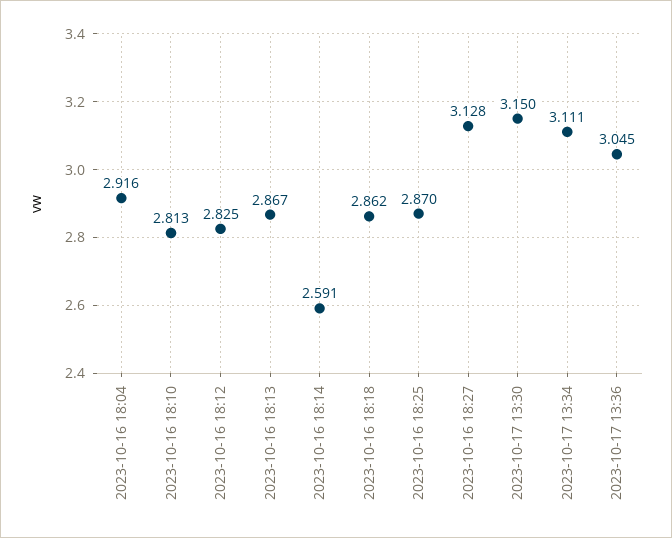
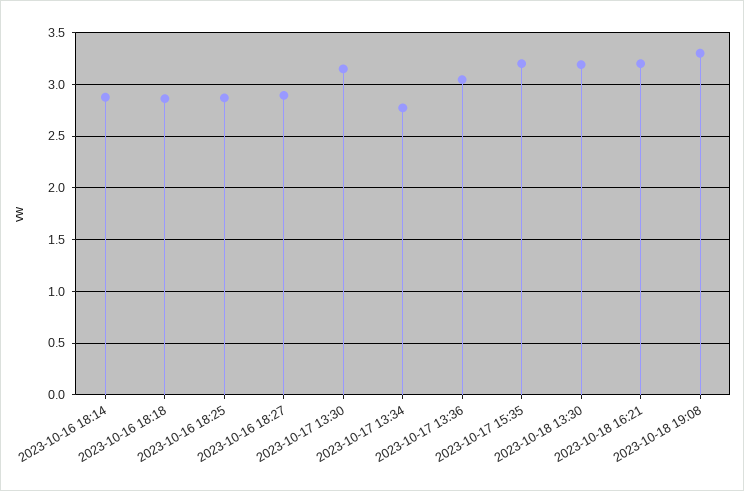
2023-10-16 18:04: 2.916 -> none
2023-10-16 18:10: 2.813 -> none
2023-10-16 18:12: 2.825 -> none
2023-10-16 18:13: 2.867 -> none
2023-10-16 18:14: 2.591 -> 2.9
2023-10-16 18:27: 3.128 -> 2.9
2023-10-17 13:34: 3.111 -> 2.8
2023-10-17 15:35: none -> 3.2
2023-10-18 13:30: none -> 3.2
2023-10-18 16:21: none -> 3.2
2023-10-18 19:08: none -> 3.3

